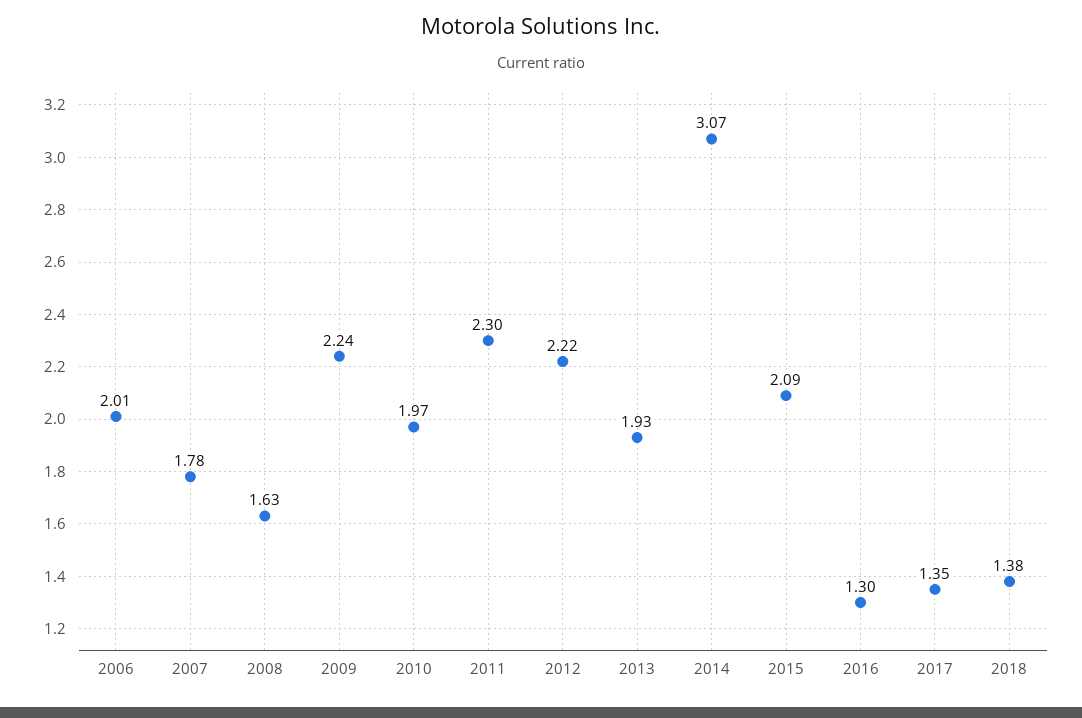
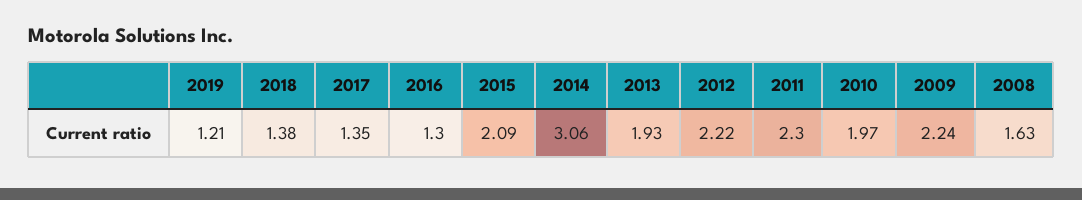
2006: 2.01 -> none
2007: 1.78 -> none
2014: 3.07 -> 3.06
2019: none -> 1.21

